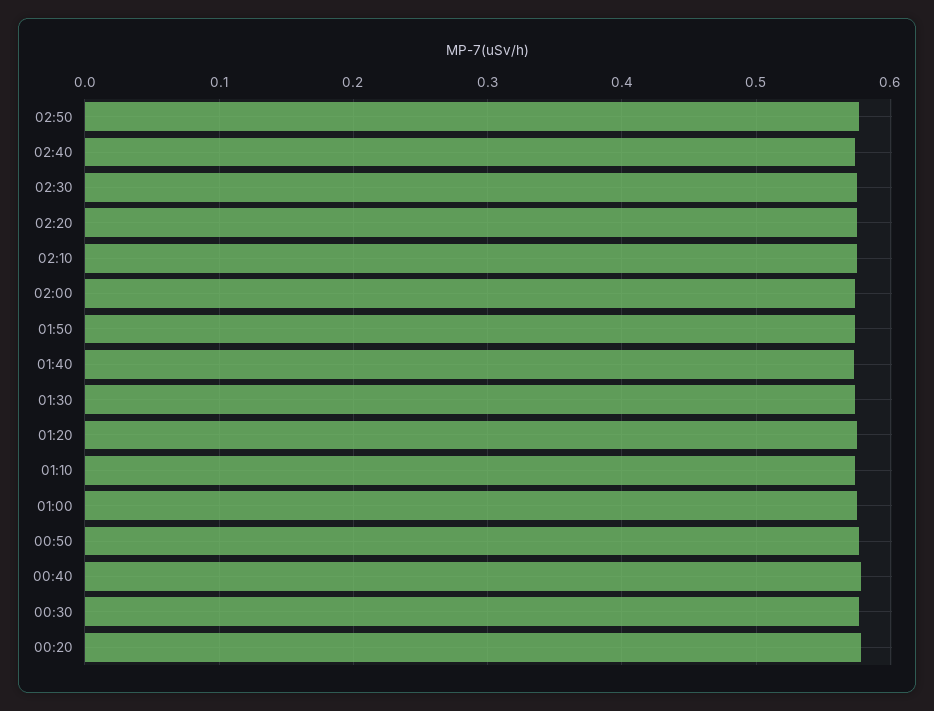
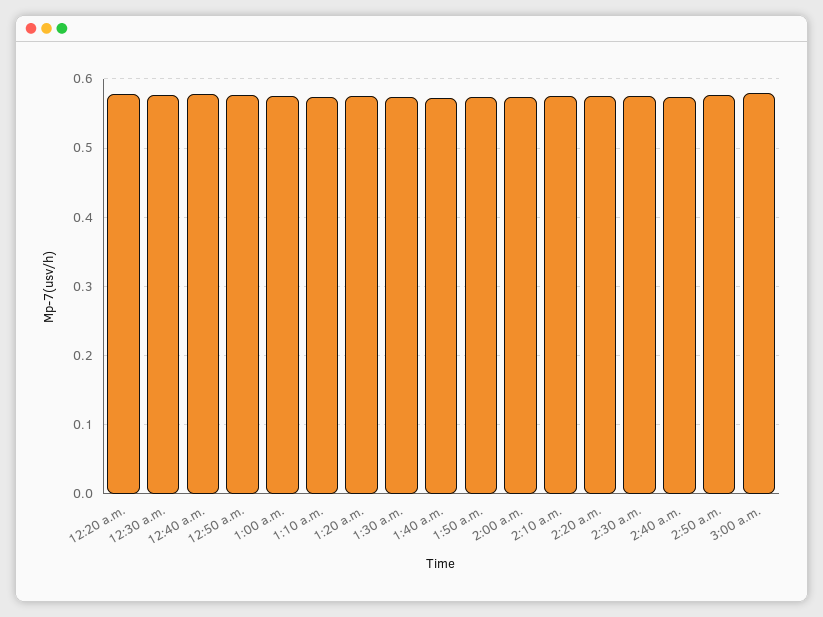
3:00 a.m.: none -> 0.58

